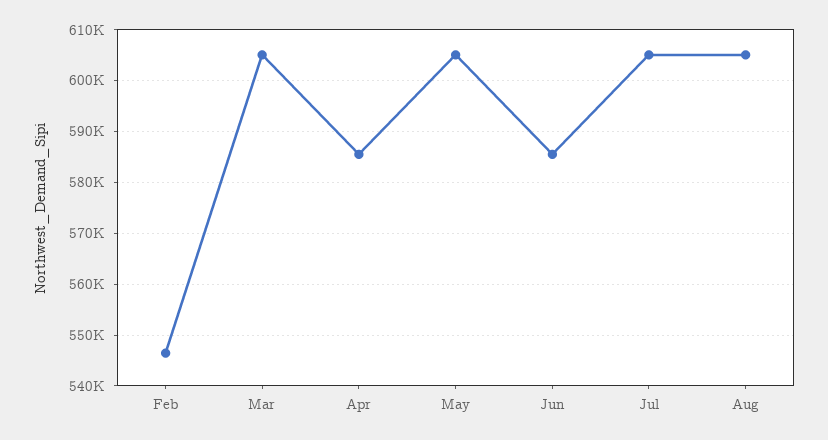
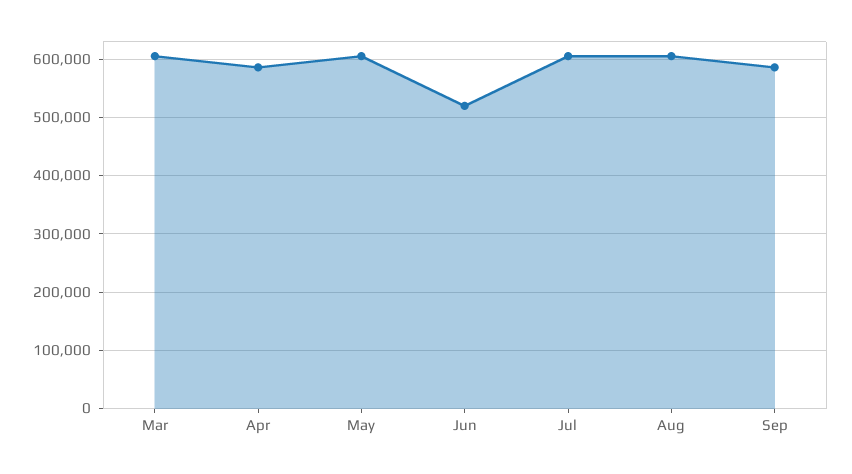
Feb: 546000 -> none
Jun: 586000 -> 520000
Sep: none -> 580000

